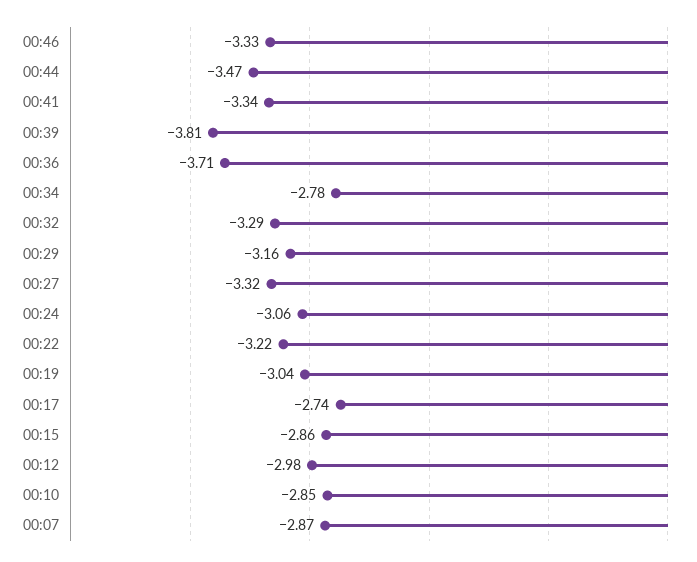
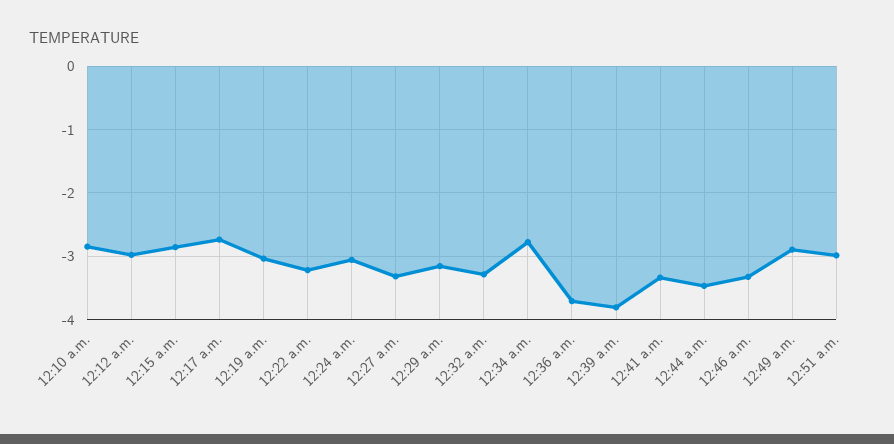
00:07: -2.87 -> none
12:49 a.m.: none -> -2.9
12:51 a.m.: none -> -3

